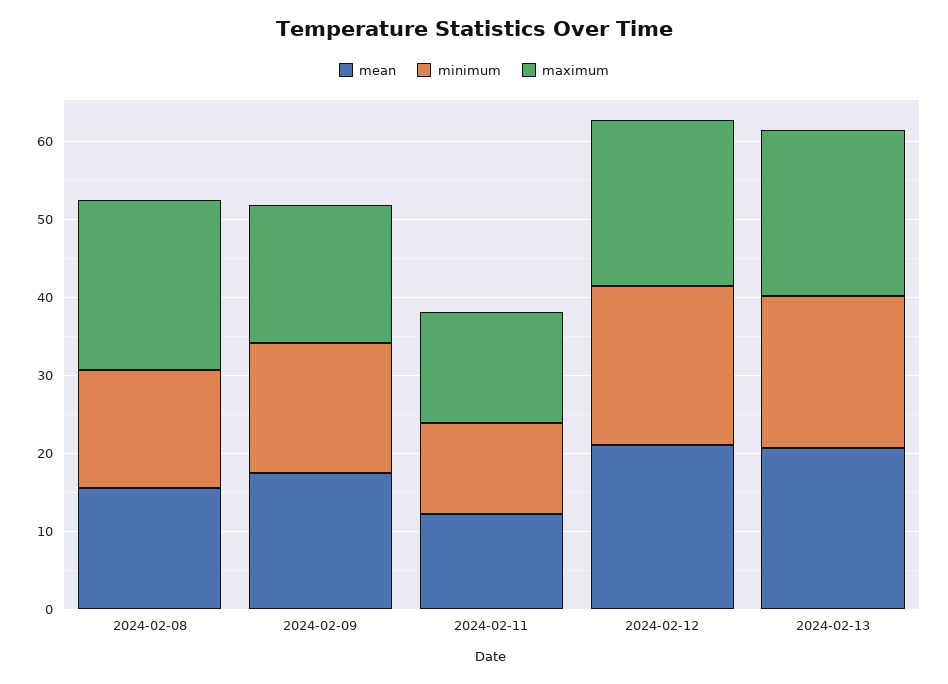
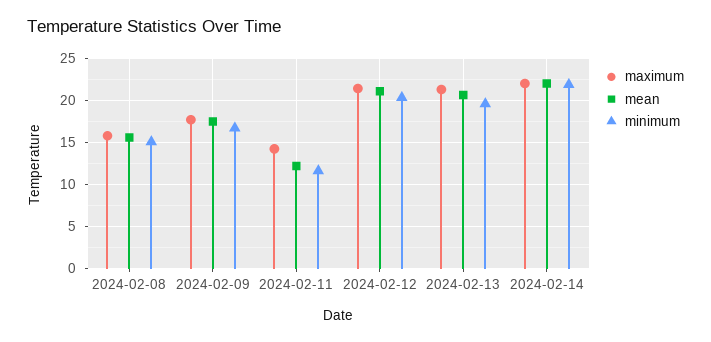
maximum, 2024-02-08: 22 -> 16
maximum, 2024-02-14: none -> 22
mean, 2024-02-14: none -> 22
minimum, 2024-02-14: none -> 22

